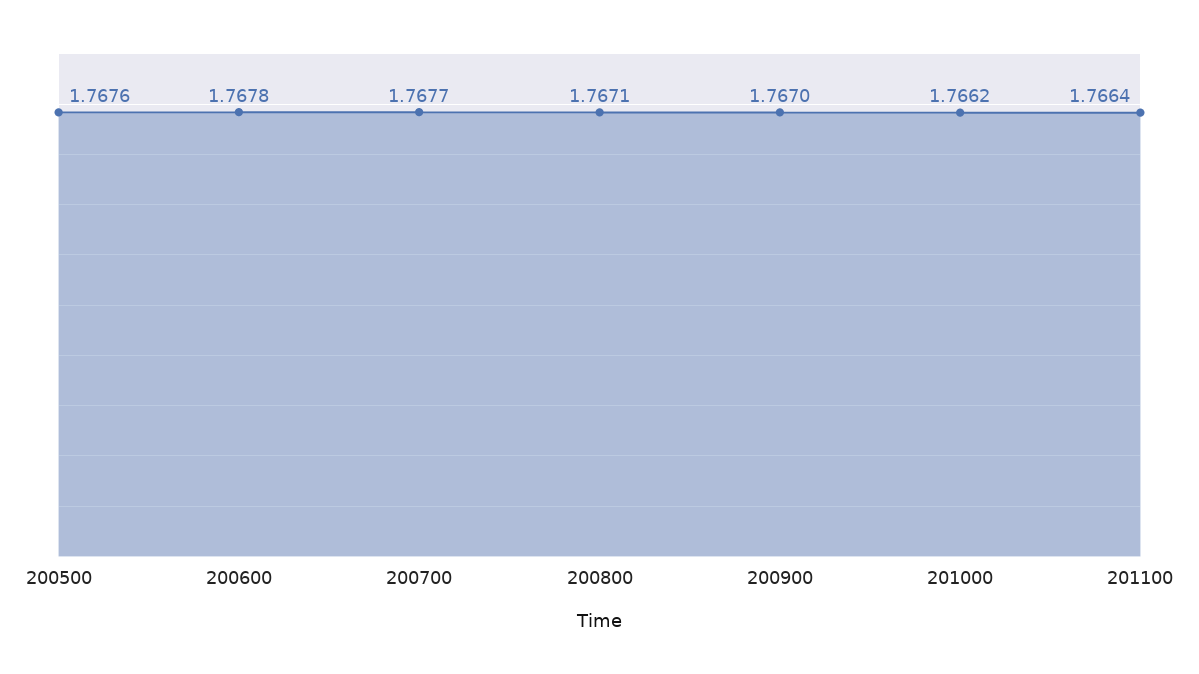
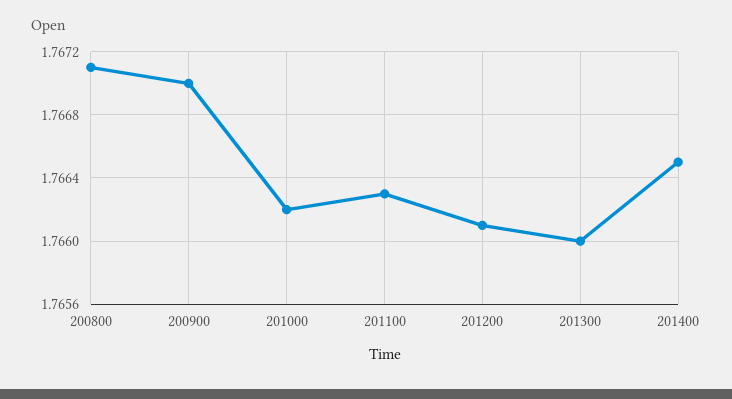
200500: 1.7676 -> none
200600: 1.7678 -> none
200700: 1.7677 -> none
201100: 1.7664 -> 1.7663
201200: none -> 1.7661
201300: none -> 1.766
201400: none -> 1.7665

